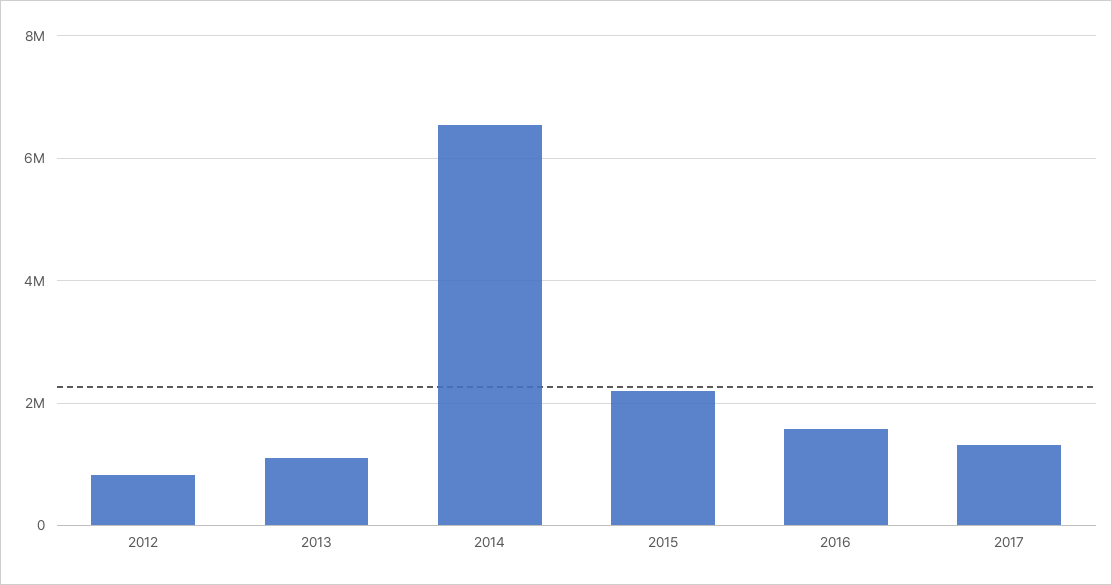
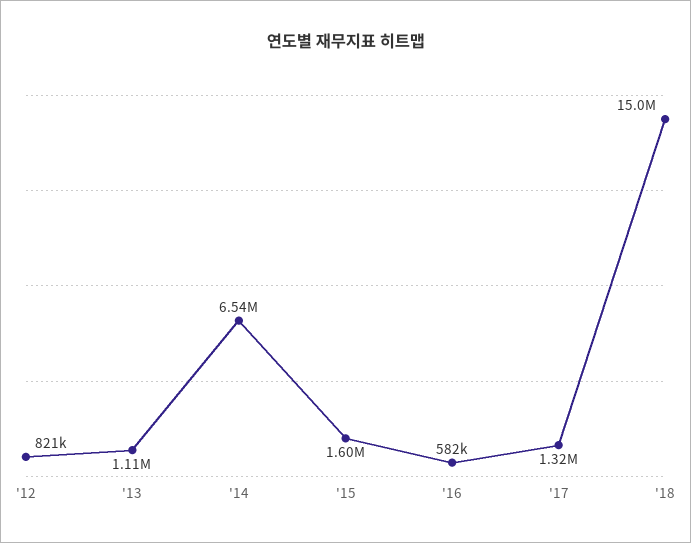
2015: 2200000 -> 1600000
2016: 1600000 -> 582000
'18: none -> 15000000

